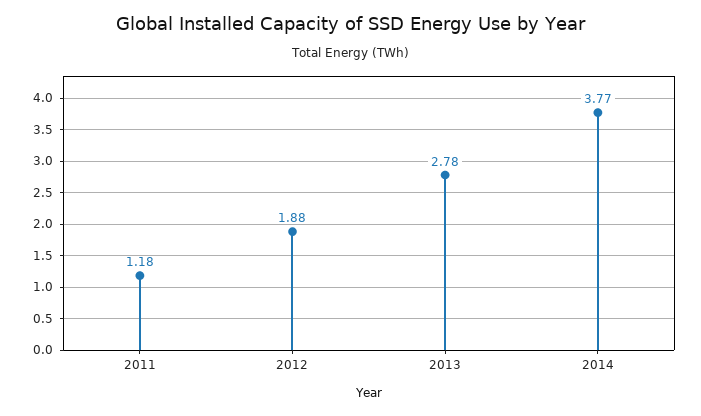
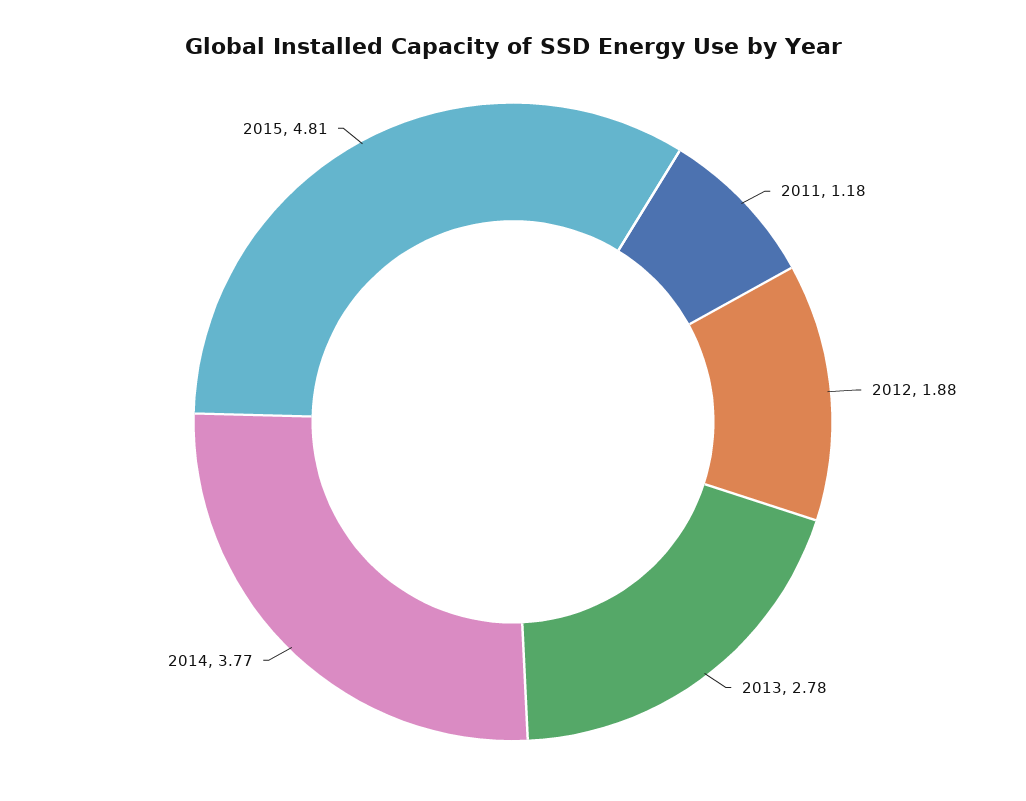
2015: none -> 4.81

